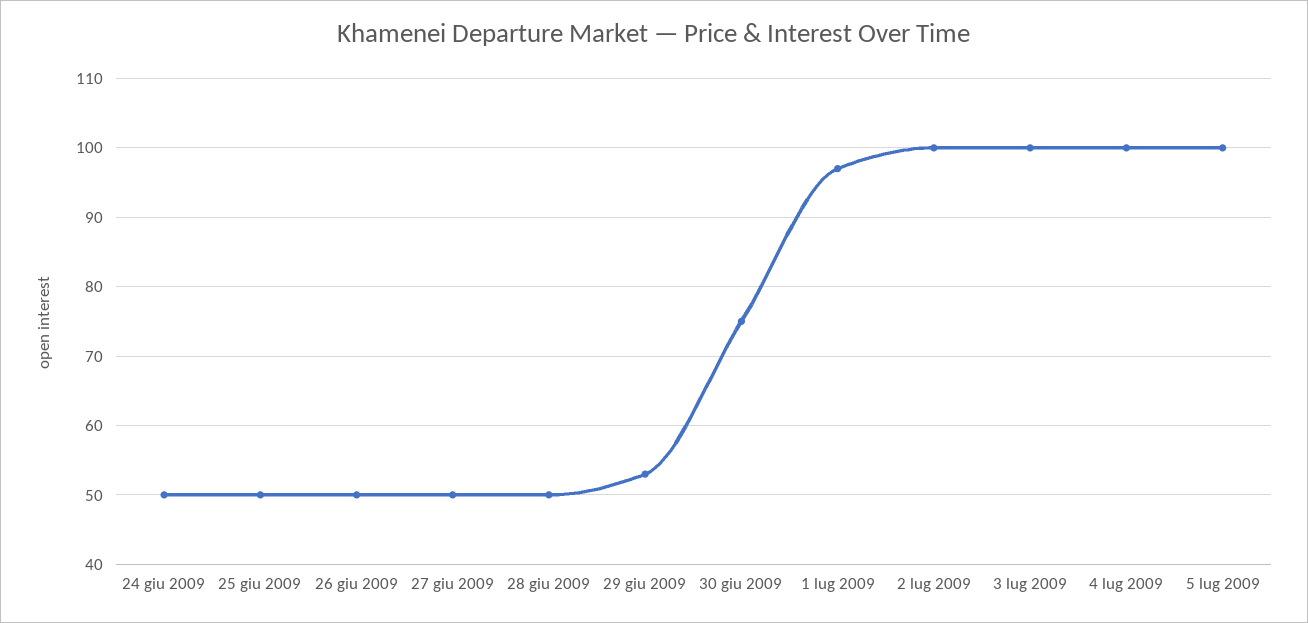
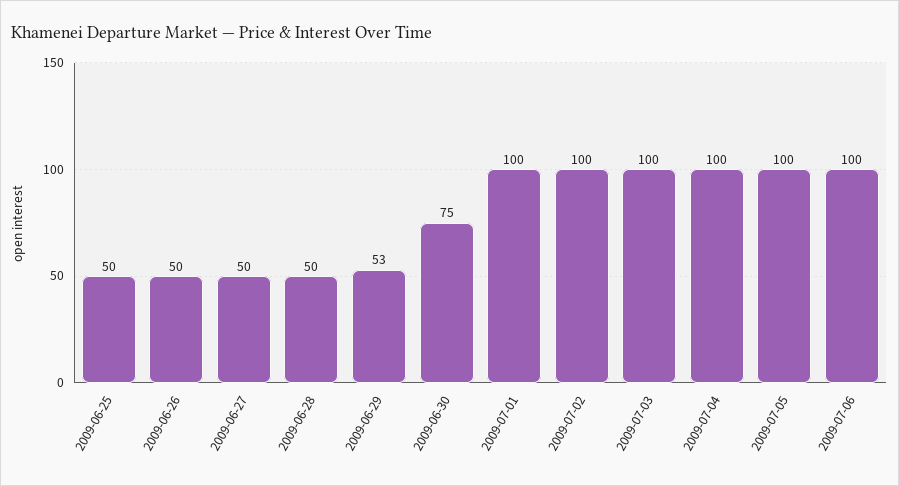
24 giu 2009: 50 -> none
1 lug 2009: 97 -> 100
2009-07-06: none -> 100

